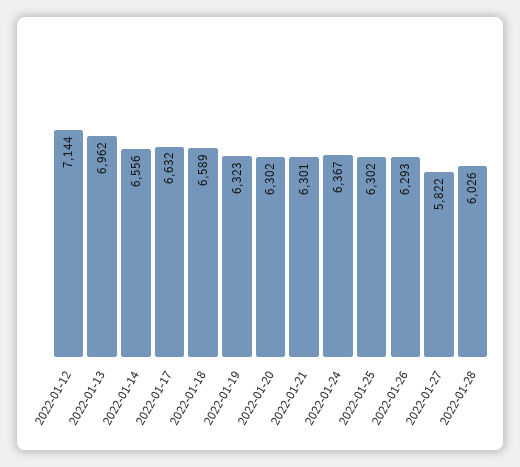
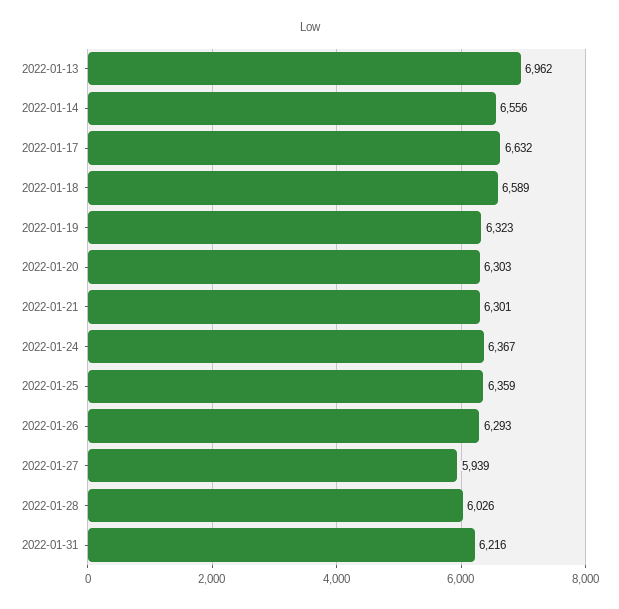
2022-01-12: 7144 -> none
2022-01-20: 6302 -> 6303
2022-01-25: 6302 -> 6359
2022-01-27: 5822 -> 5939
2022-01-31: none -> 6216

